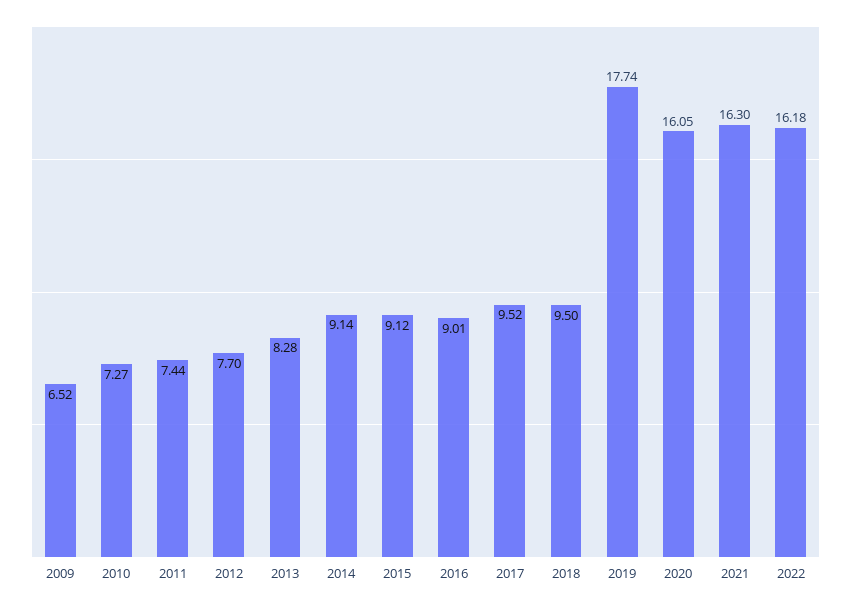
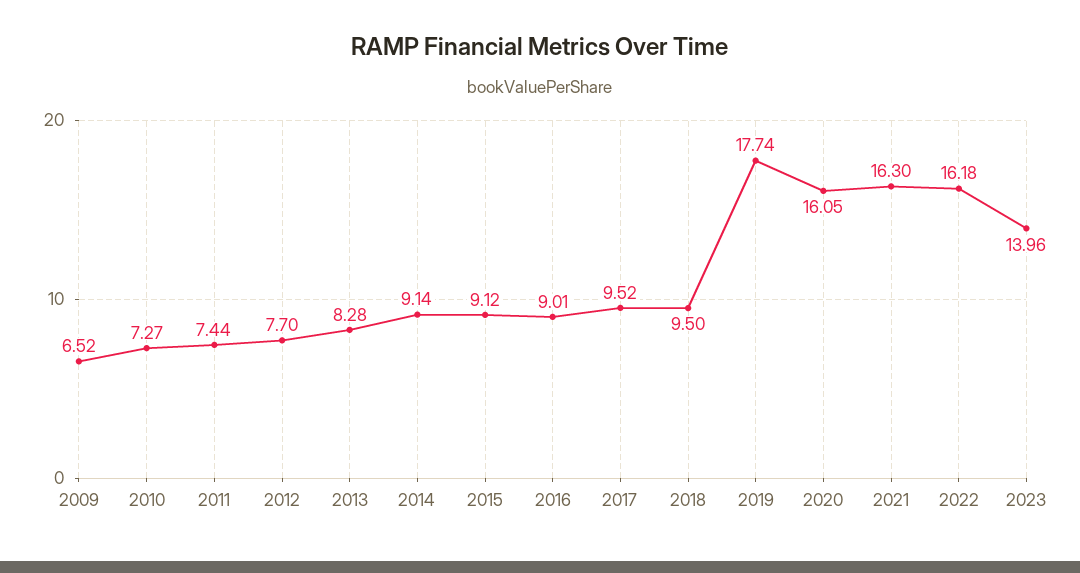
2023: none -> 13.96

